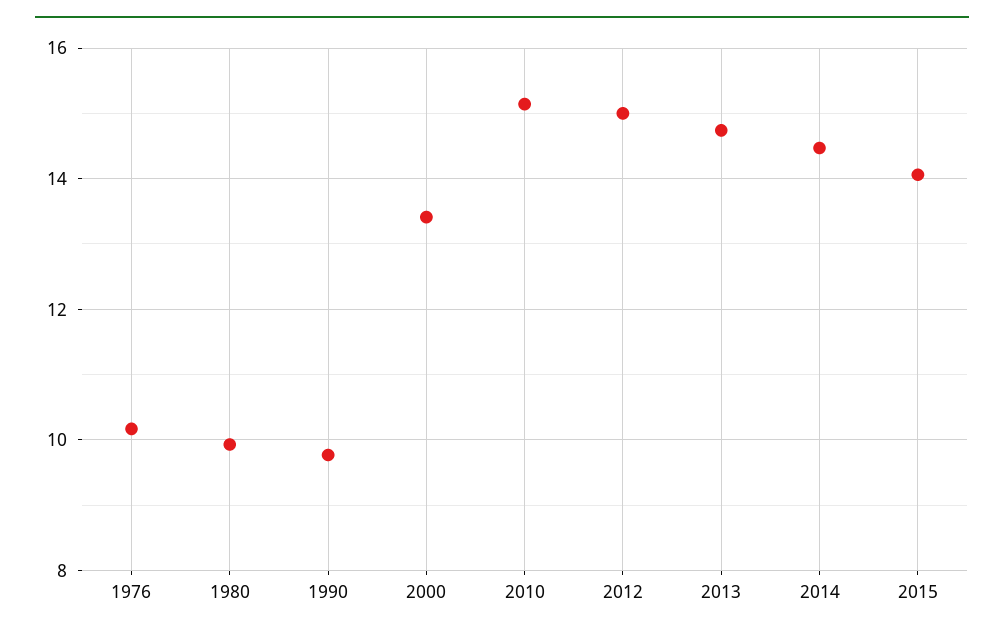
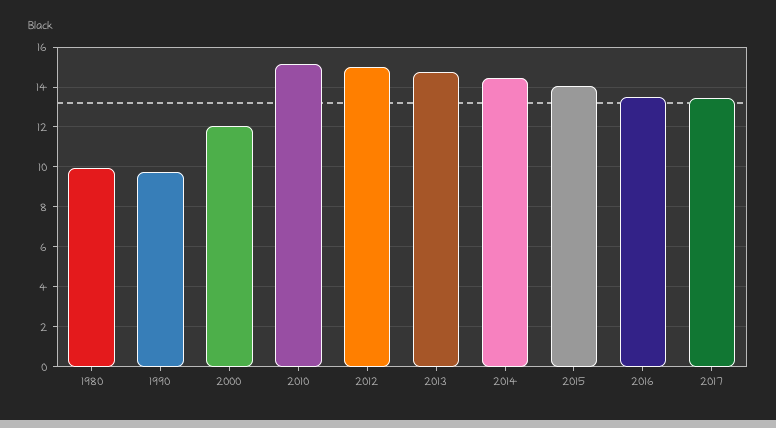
1976: 10.2 -> none
2000: 13.4 -> 12
2016: none -> 13.5
2017: none -> 13.5

